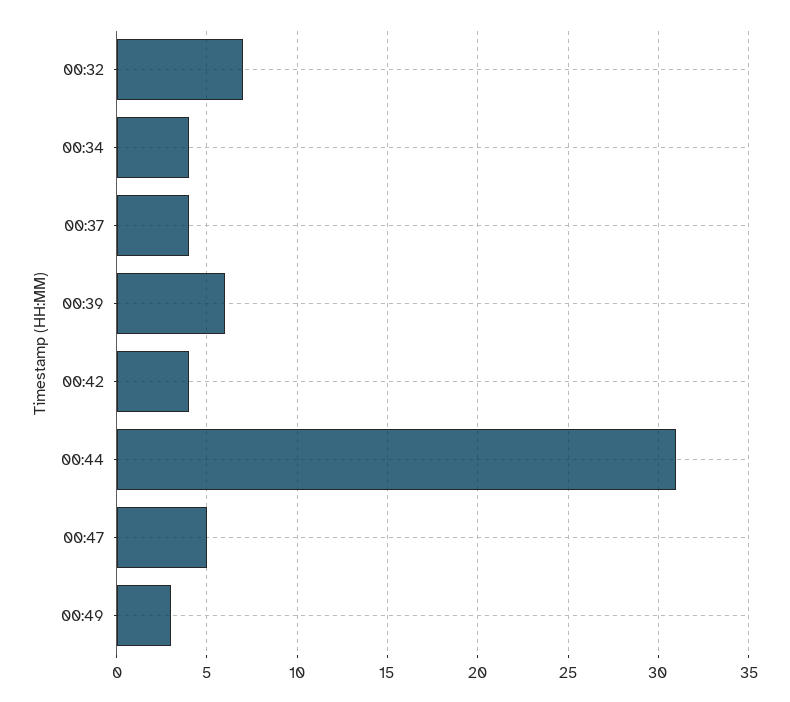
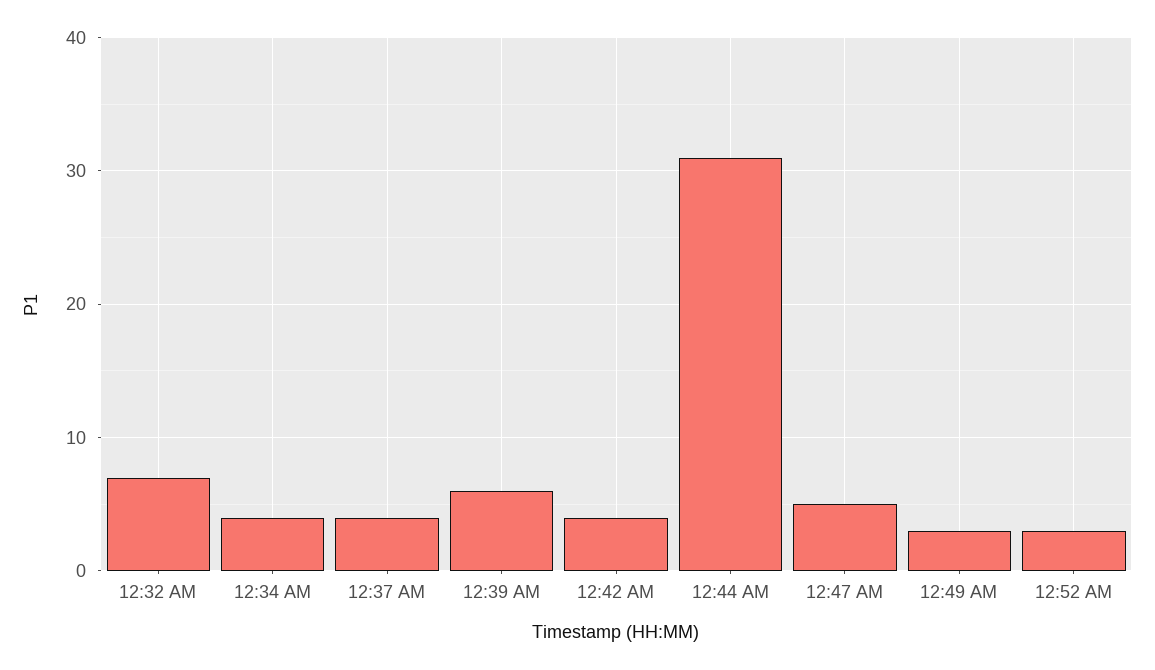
12:52 AM: none -> 3

